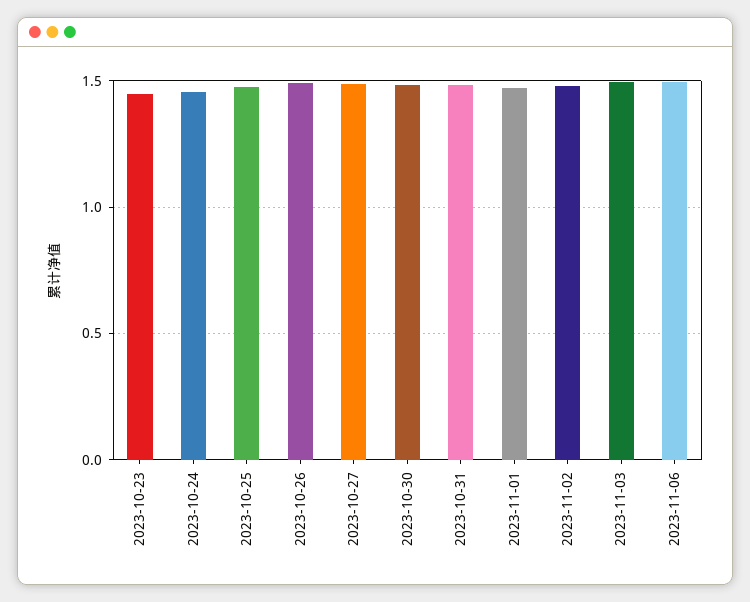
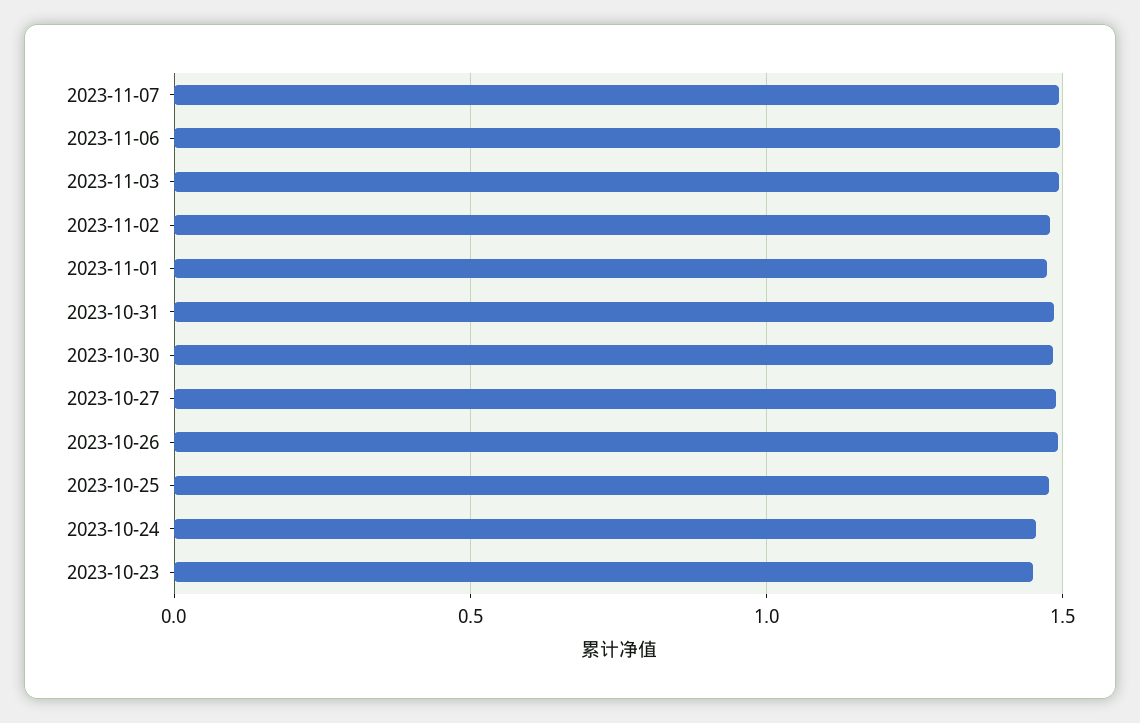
2023-11-07: none -> 1.5

